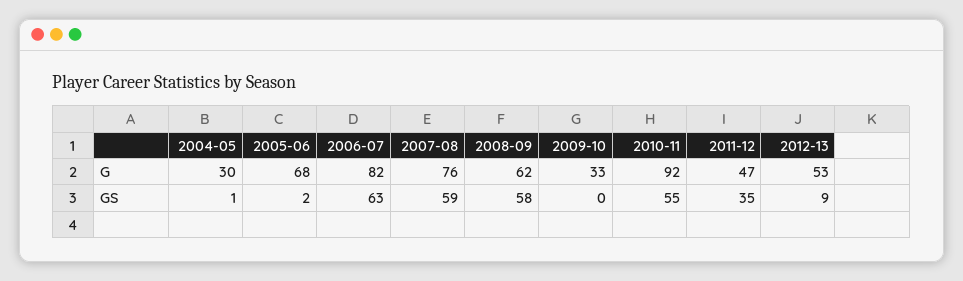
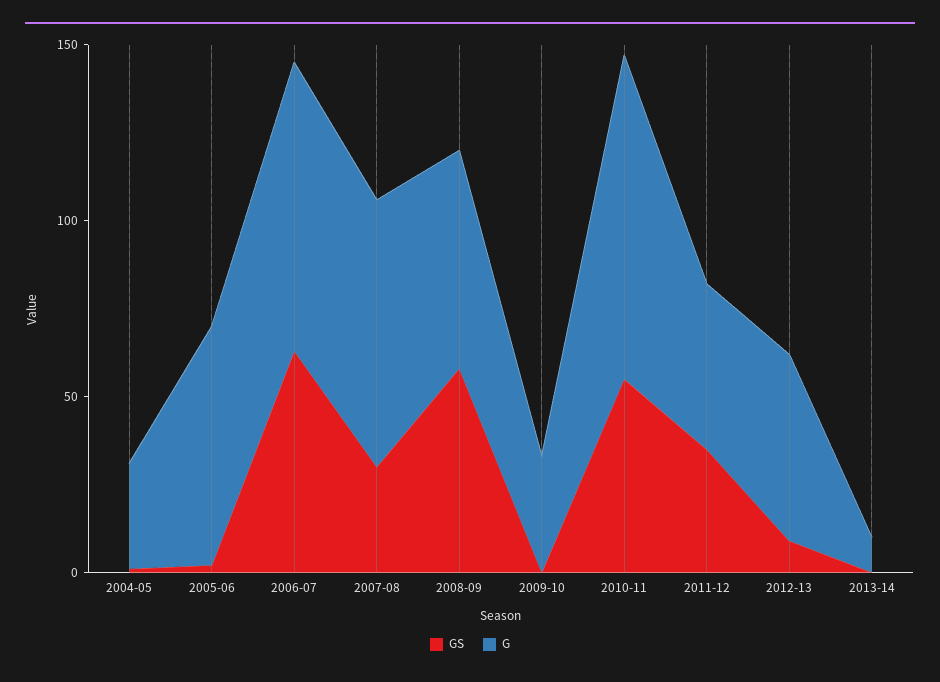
GS, 2007-08: 59 -> 30
GS, 2013-14: none -> 0
G, 2013-14: none -> 10

